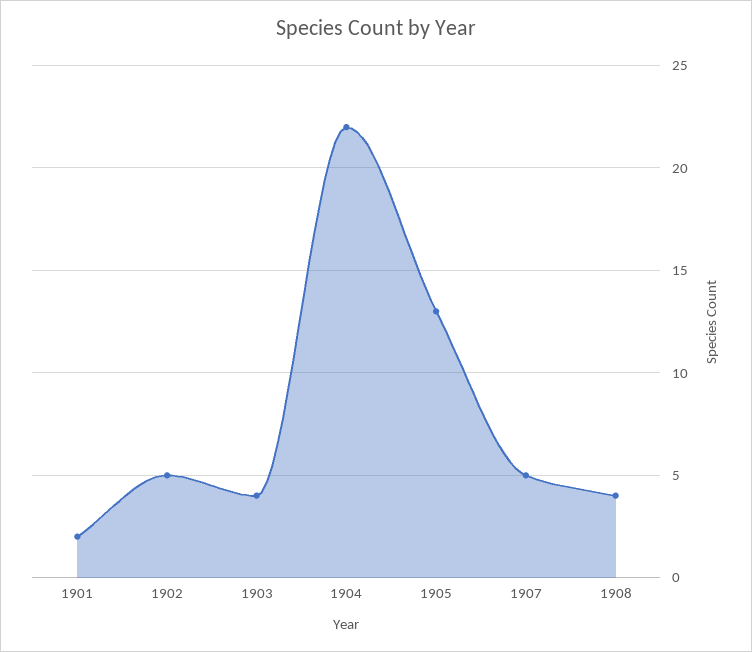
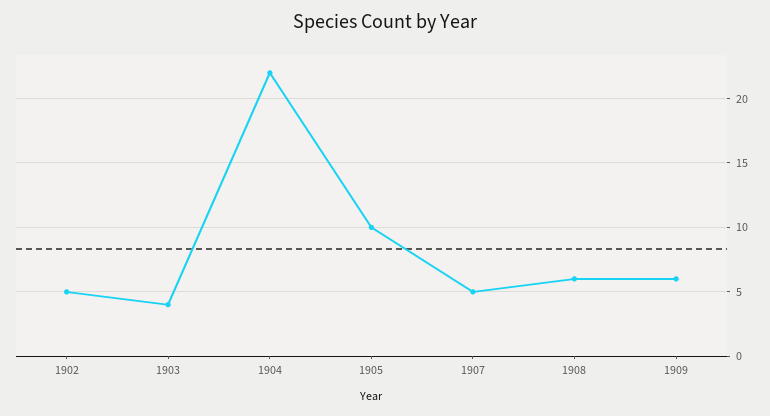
1901: 2 -> none
1905: 13 -> 10
1908: 4 -> 6
1909: none -> 6

